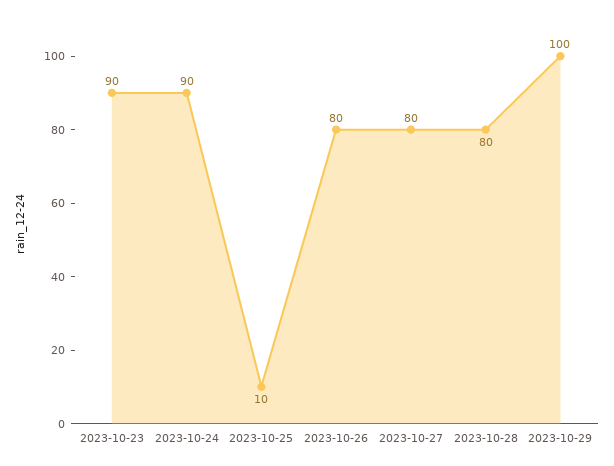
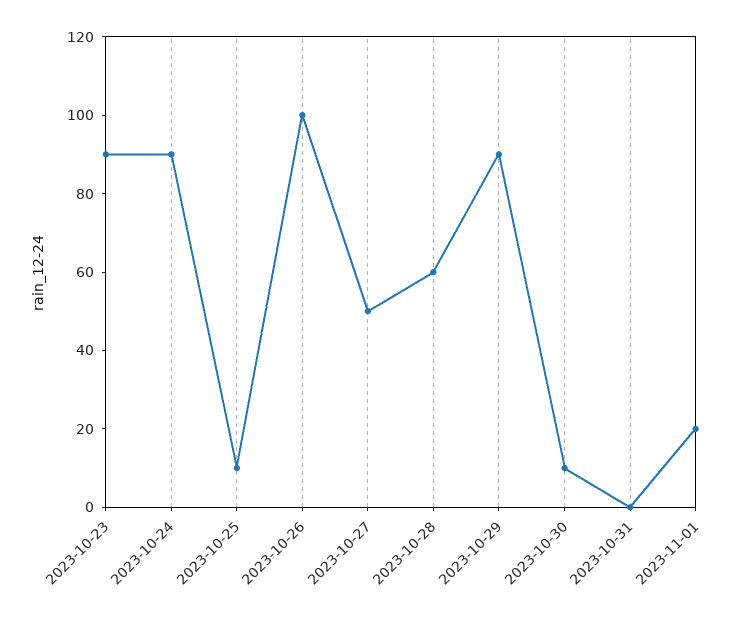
2023-10-26: 80 -> 100
2023-10-27: 80 -> 50
2023-10-28: 80 -> 60
2023-10-29: 100 -> 90
2023-10-30: none -> 10
2023-10-31: none -> 0
2023-11-01: none -> 20

